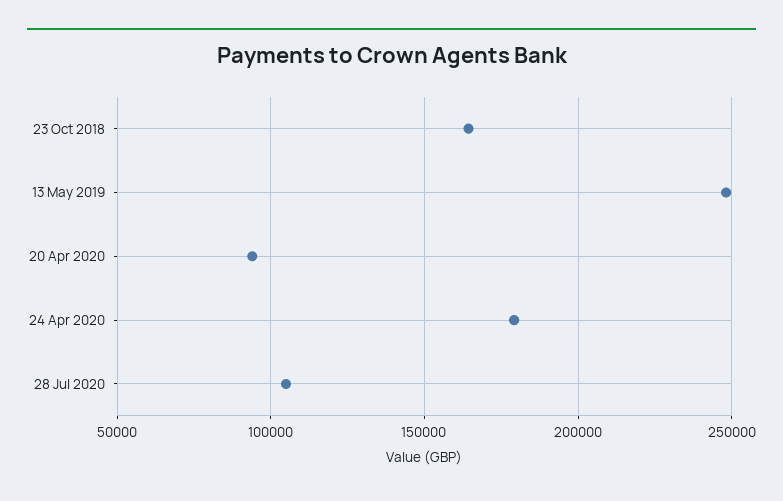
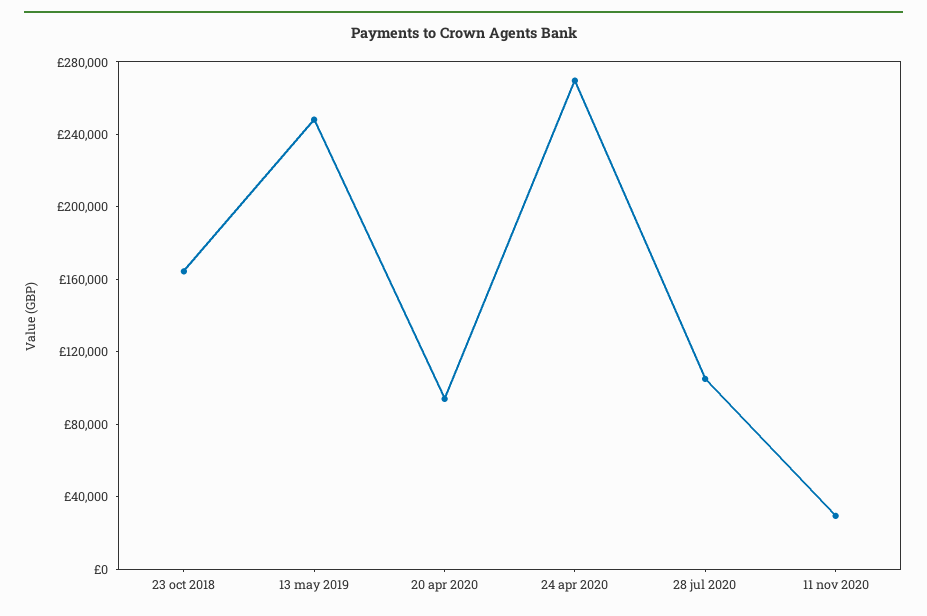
24 Apr 2020: 180000 -> 270000
11 nov 2020: none -> 30000

